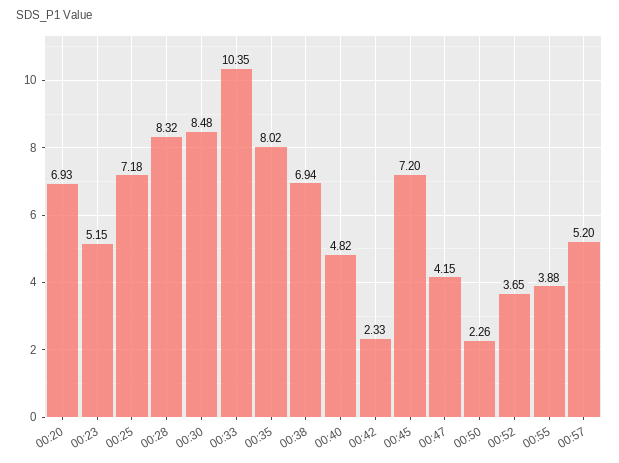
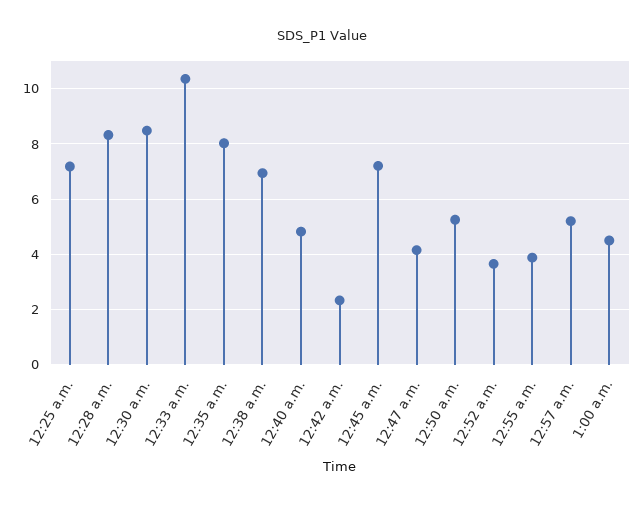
00:20: 6.93 -> none
00:23: 5.15 -> none
00:50: 2.26 -> 5.25
1:00 a.m.: none -> 4.5

